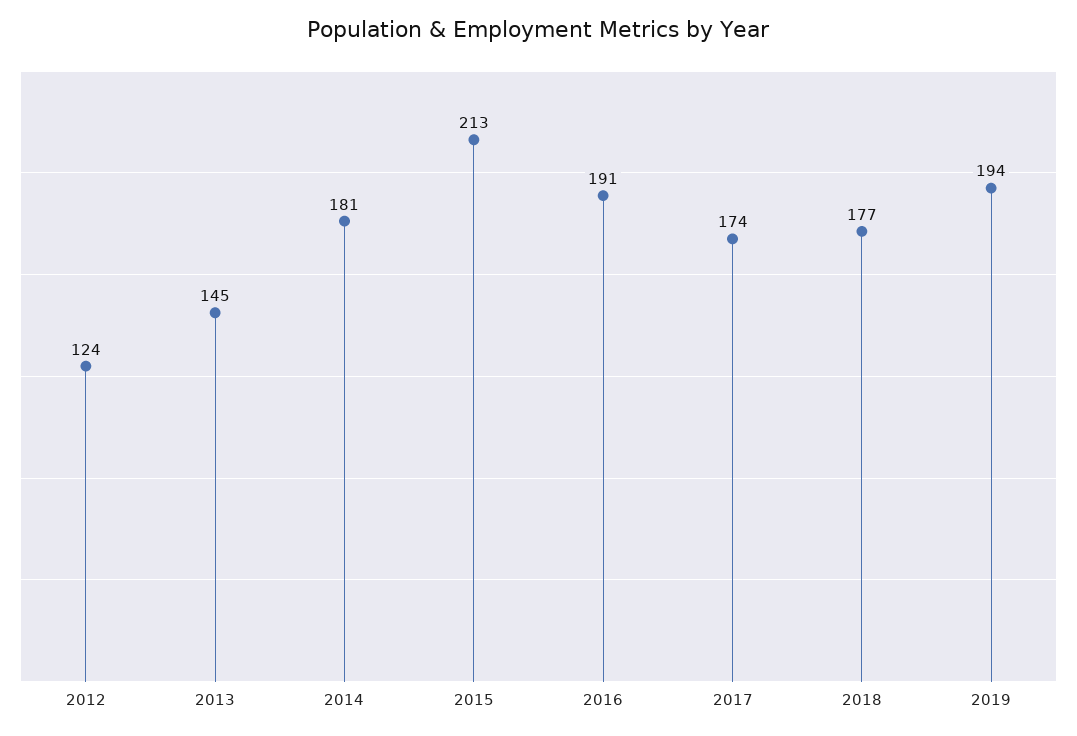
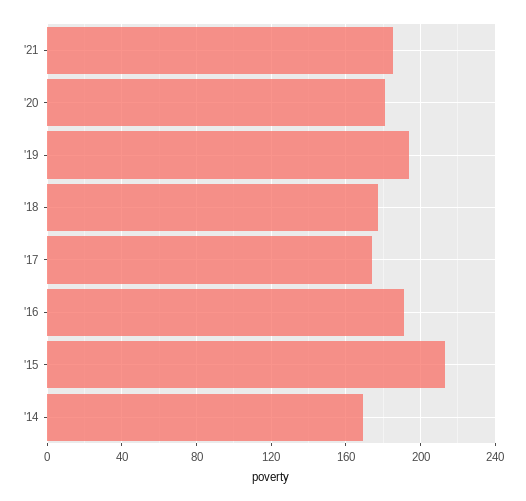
2012: 124 -> none
2013: 145 -> none
2014: 181 -> 170
'21: none -> 185
'20: none -> 180

